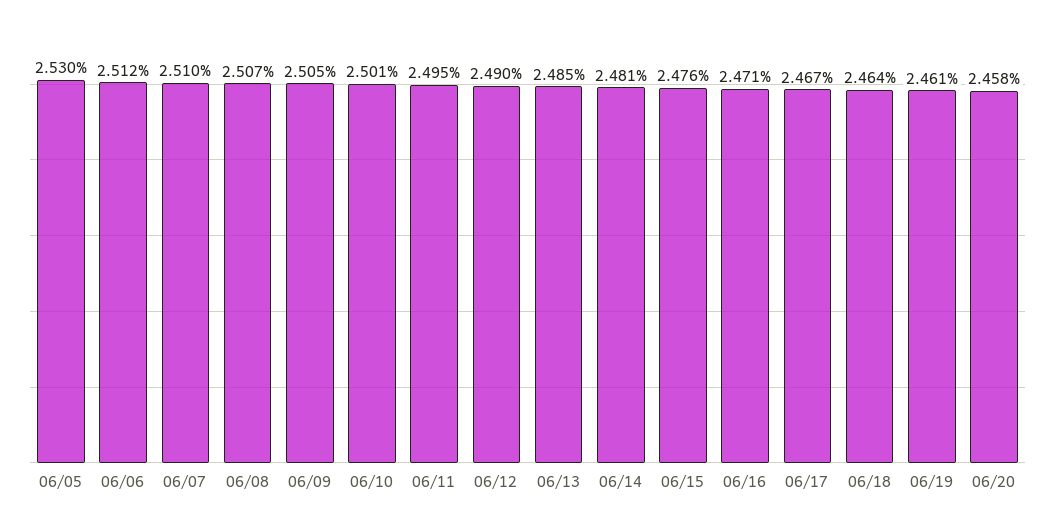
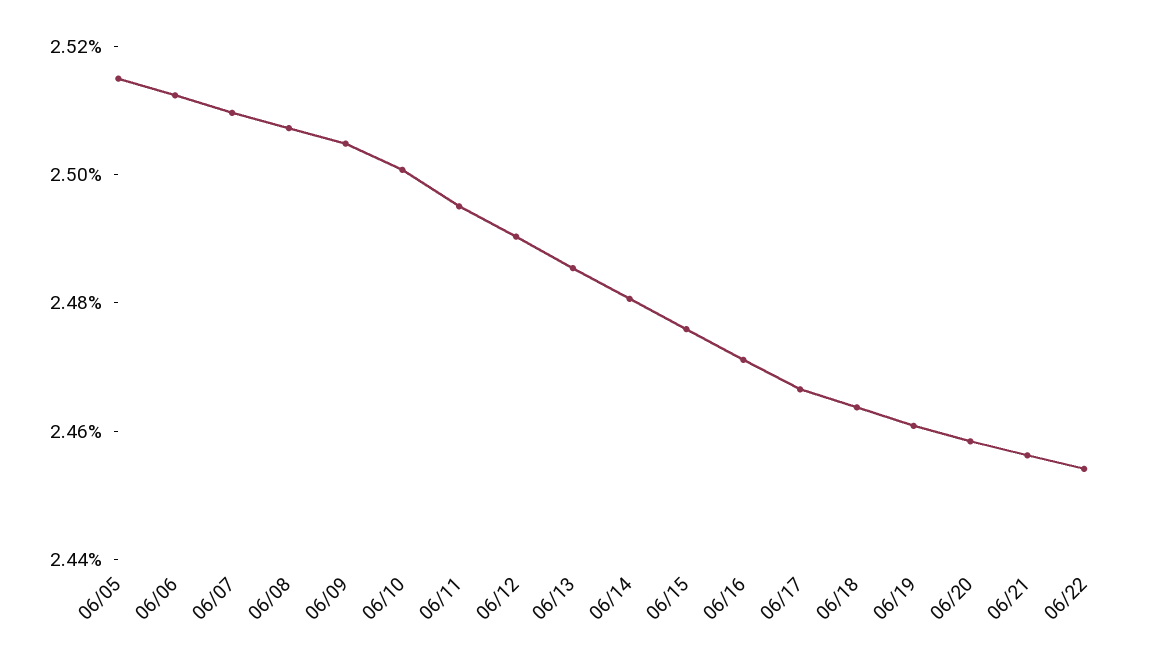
06/05: 2.53 -> 2.515
06/21: none -> 2.455
06/22: none -> 2.455

